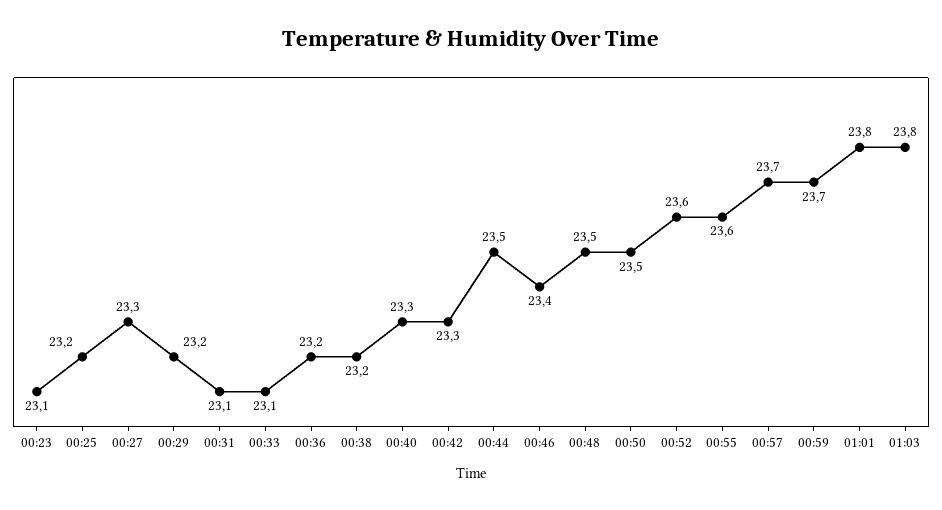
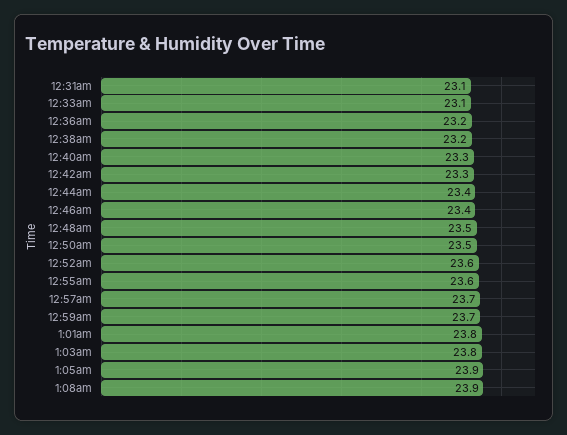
00:23: 23.1 -> none
00:25: 23.2 -> none
00:27: 23.3 -> none
00:29: 23.2 -> none
00:44: 23.5 -> 23.4
1:05am: none -> 23.9
1:08am: none -> 23.9

